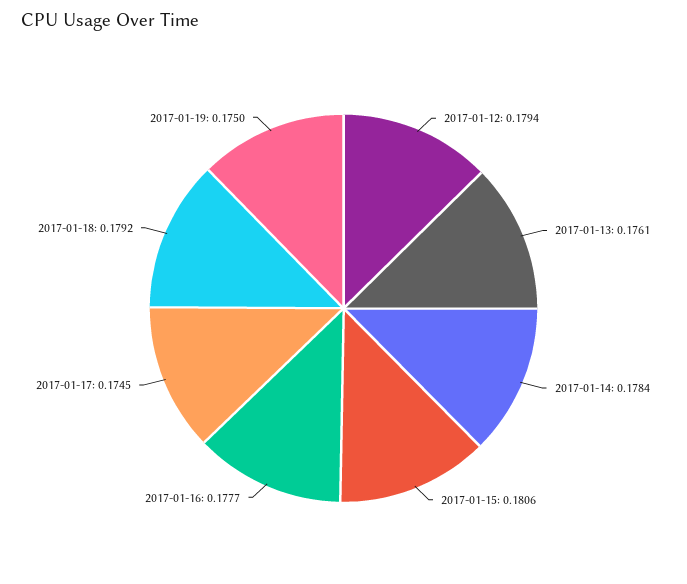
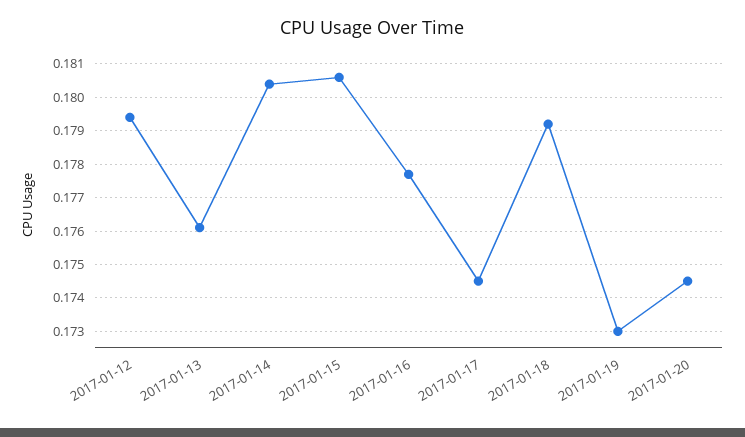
2017-01-14: 0.1784 -> 0.1805
2017-01-19: 0.175 -> 0.173
2017-01-20: none -> 0.1745

